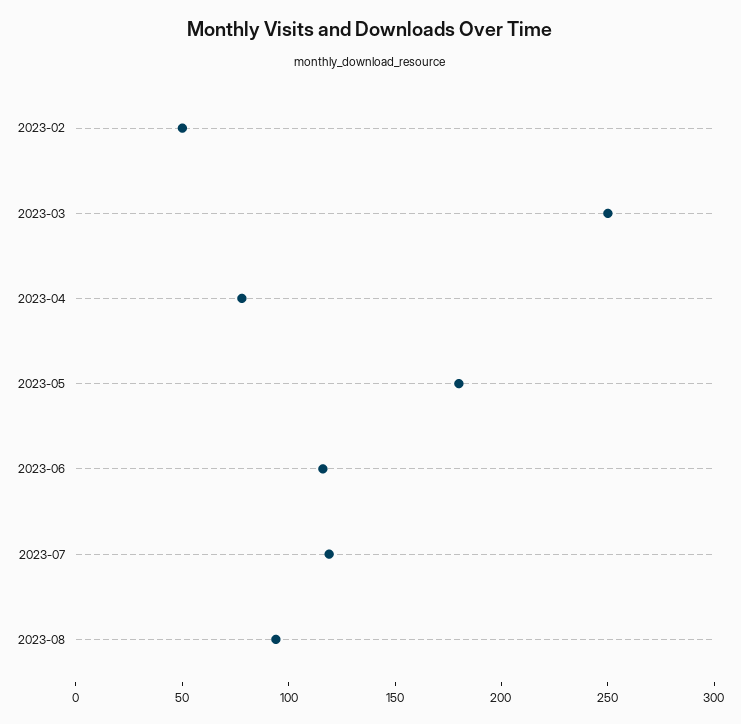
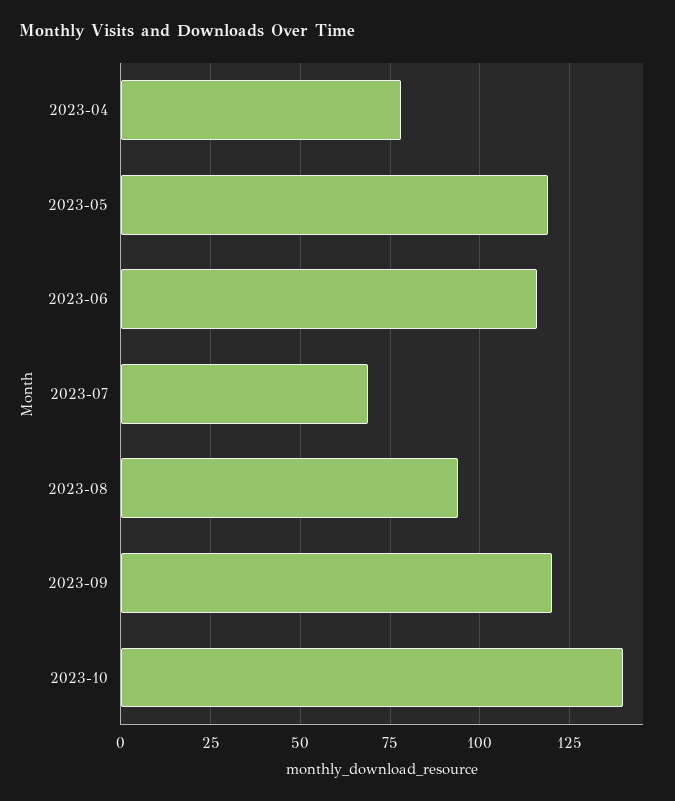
2023-02: 50 -> none
2023-03: 250 -> none
2023-05: 180 -> 120
2023-07: 120 -> 70
2023-09: none -> 120
2023-10: none -> 140

